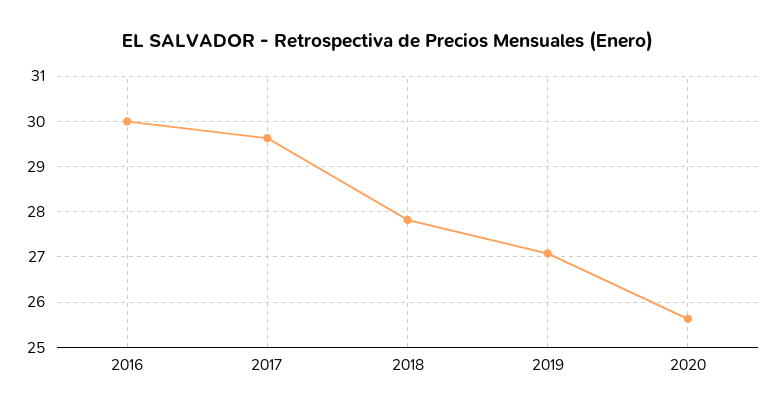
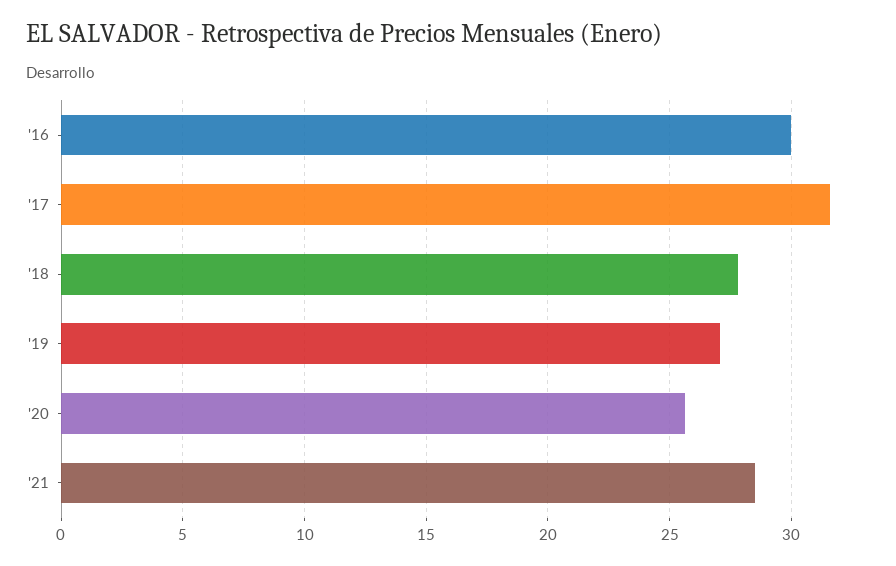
2017: 29.6 -> 31.5
'21: none -> 28.5

